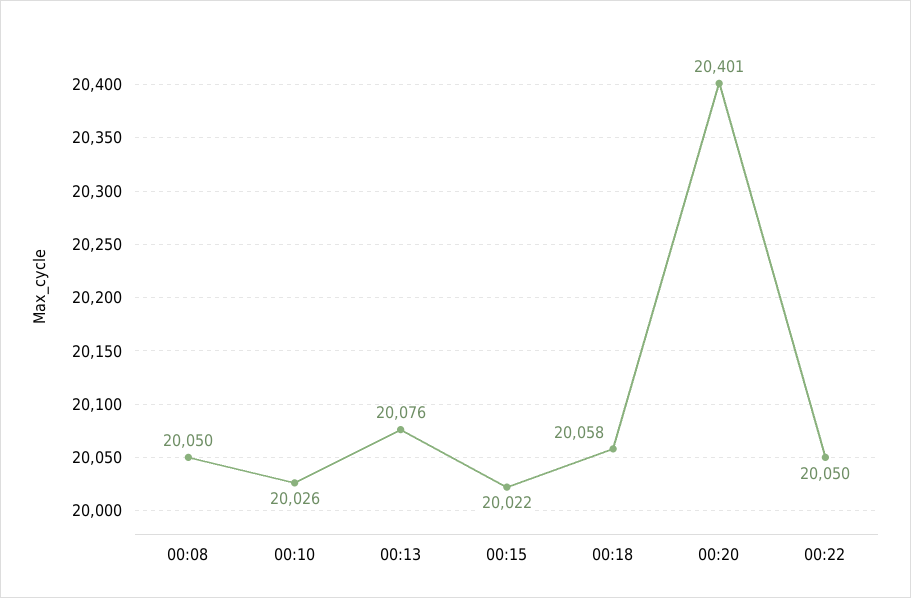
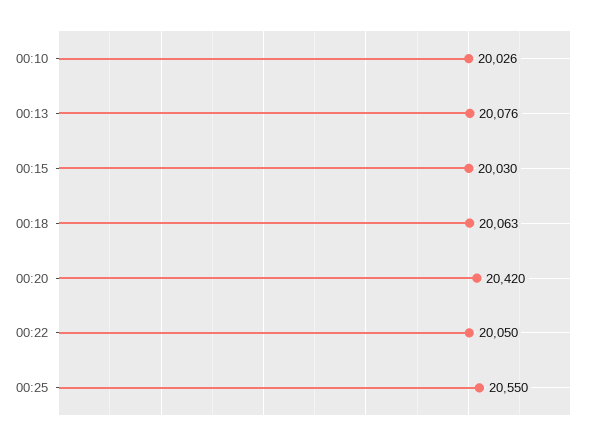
00:08: 20050 -> none
00:15: 20022 -> 20030
00:18: 20058 -> 20063
00:20: 20401 -> 20420
00:25: none -> 20550

